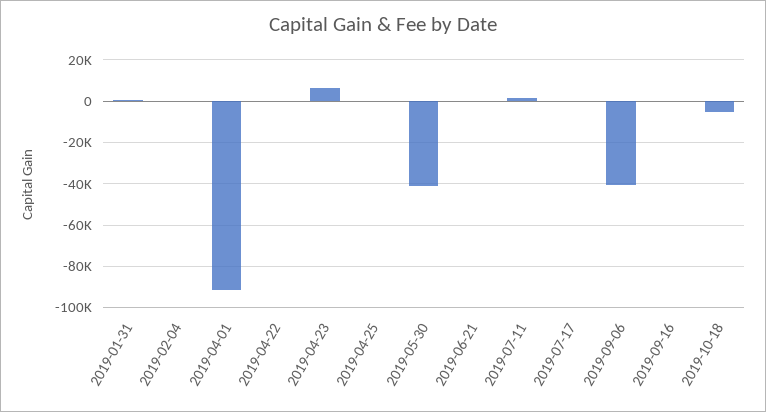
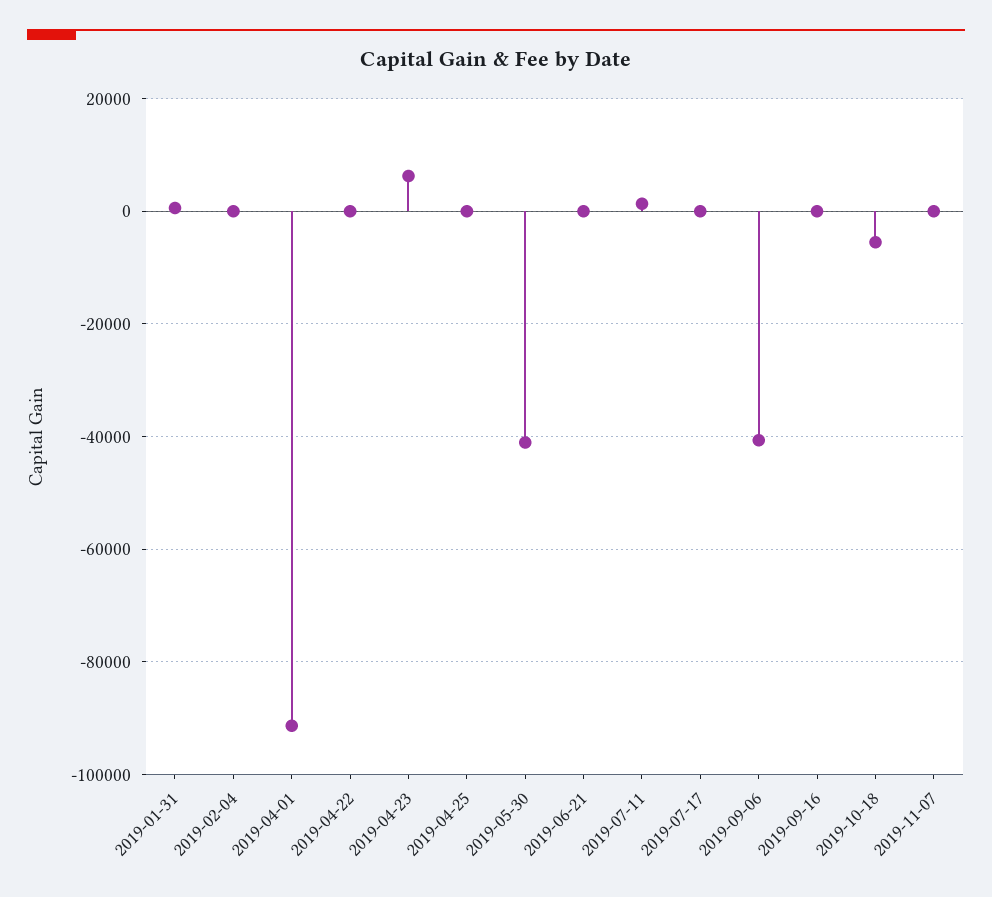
2019-11-07: none -> 0

